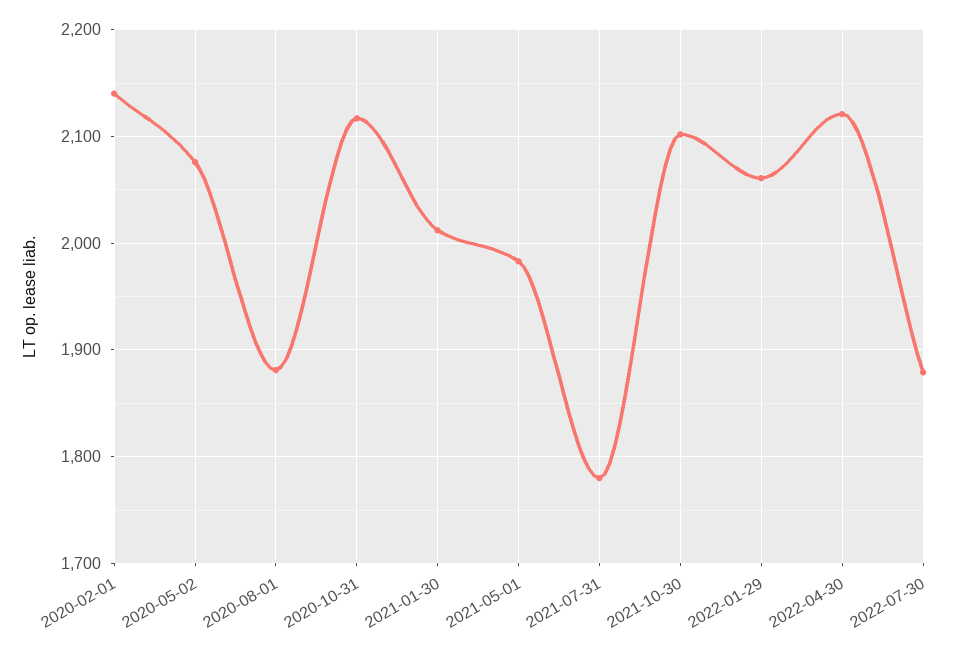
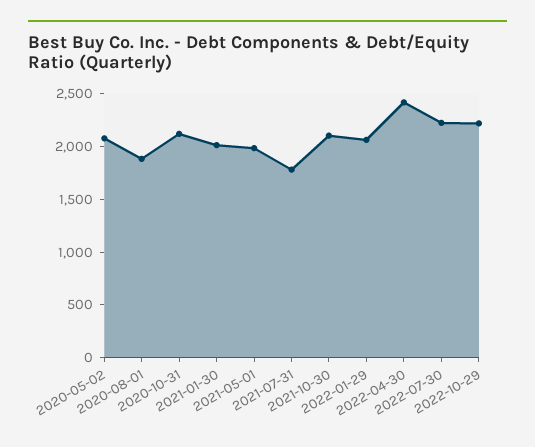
2020-02-01: 2140 -> none
2022-04-30: 2120 -> 2400
2022-07-30: 1880 -> 2200
2022-10-29: none -> 2200

